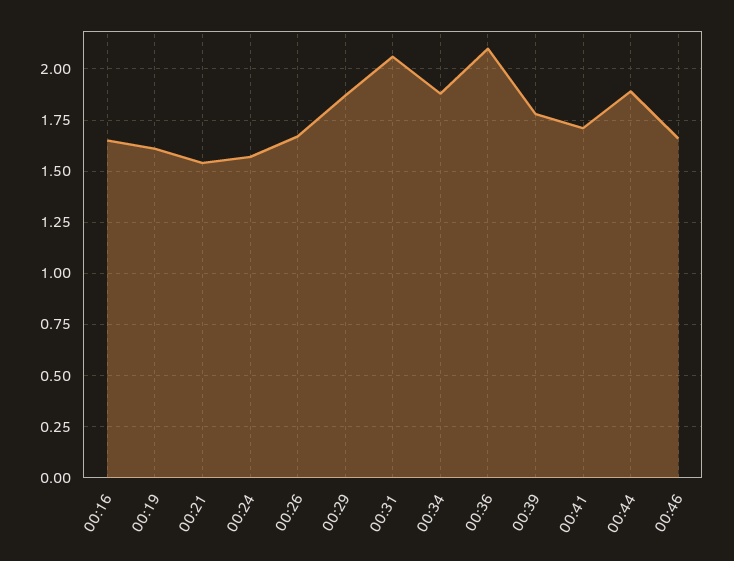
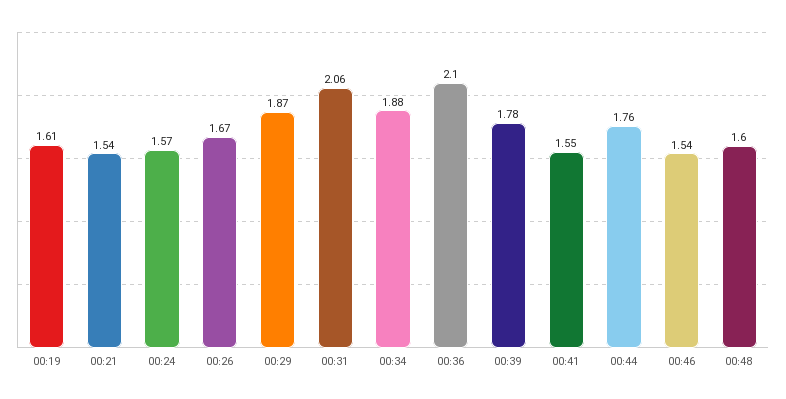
00:16: 1.65 -> none
00:41: 1.7 -> 1.55
00:44: 1.9 -> 1.76
00:46: 1.65 -> 1.54
00:48: none -> 1.6

